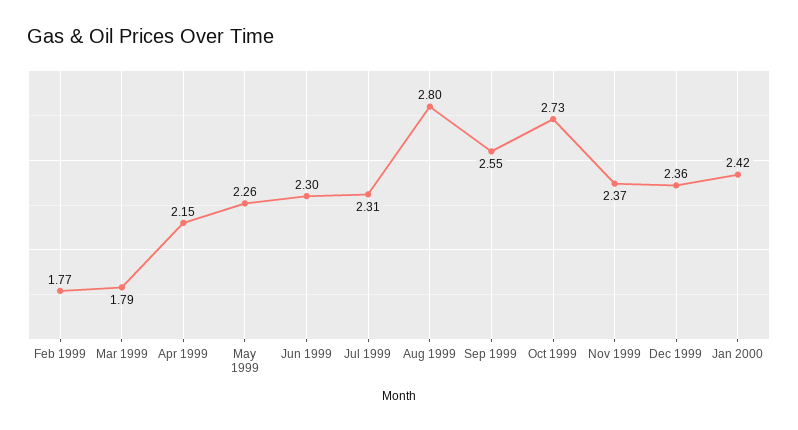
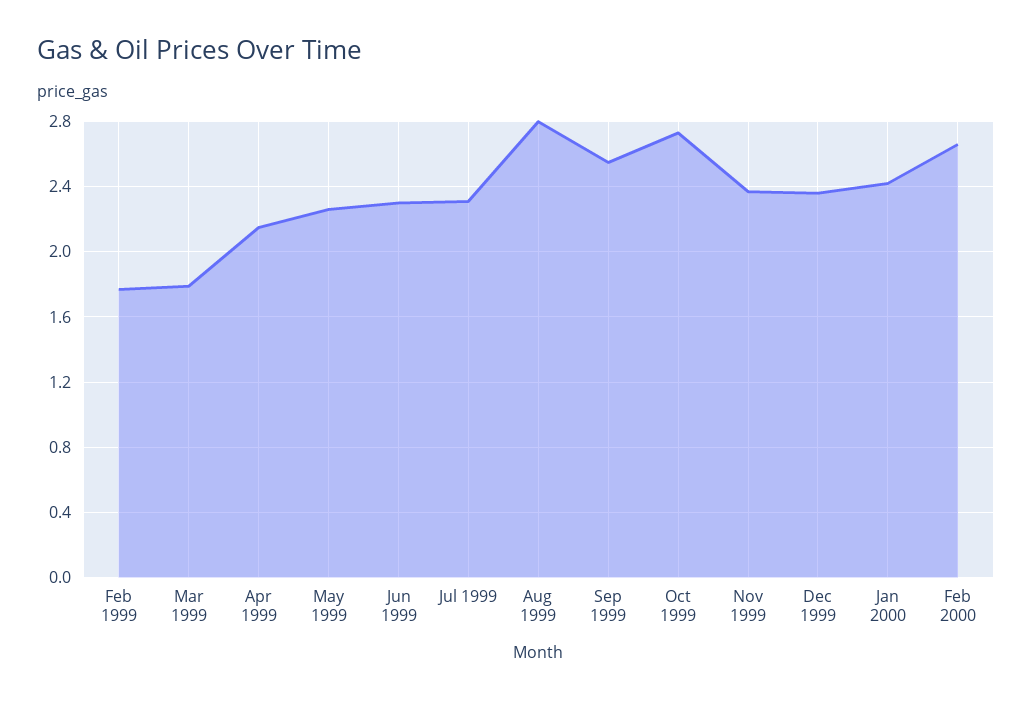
Feb 2000: none -> 2.65

